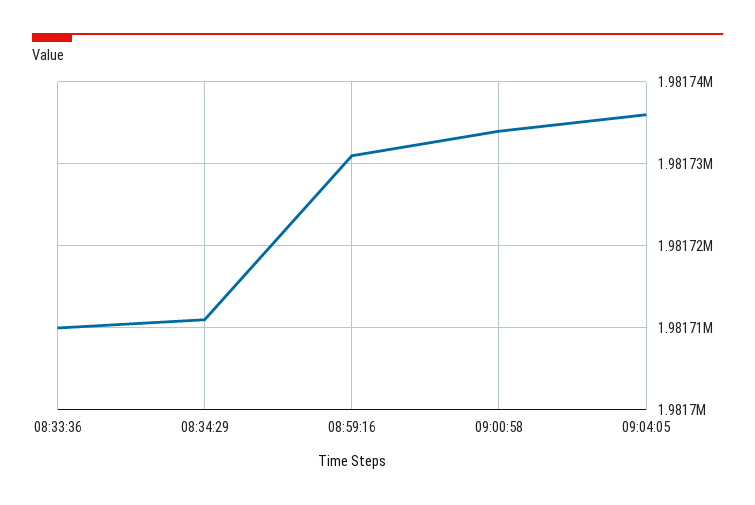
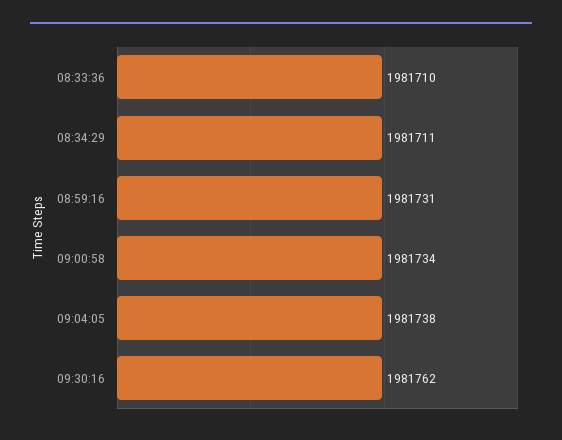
09:04:05: 1981736 -> 1981738
09:30:16: none -> 1981762

